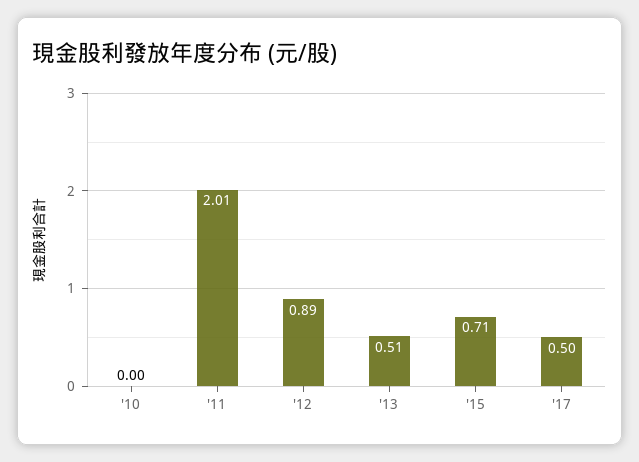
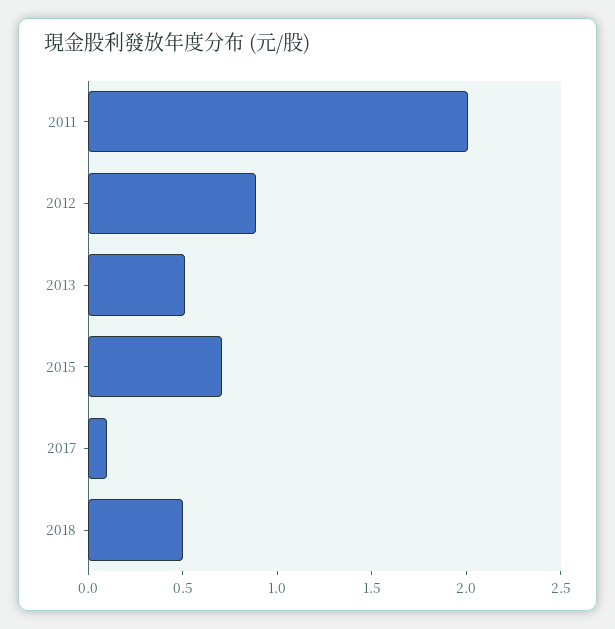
'10: 0 -> none
'17: 0.5 -> 0.1
2018: none -> 0.5

